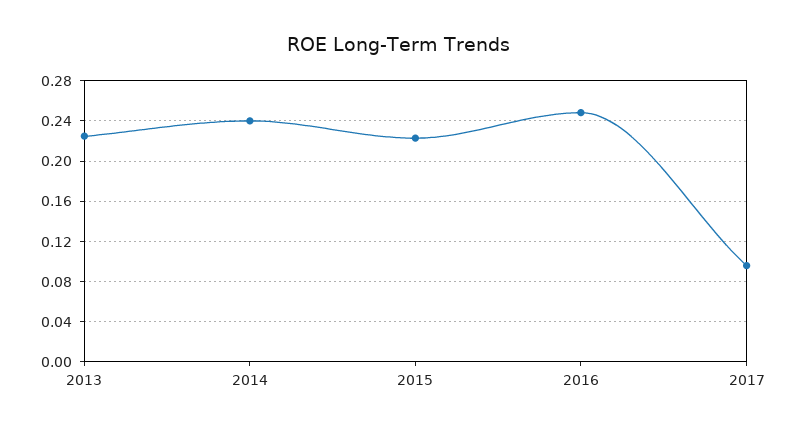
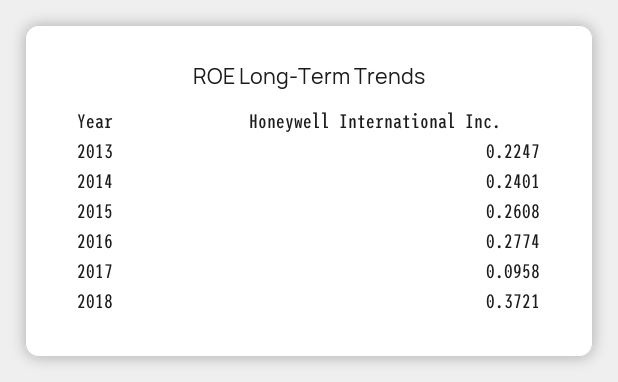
2015: 0.22 -> 0.2608
2016: 0.25 -> 0.2774
2018: none -> 0.3721

